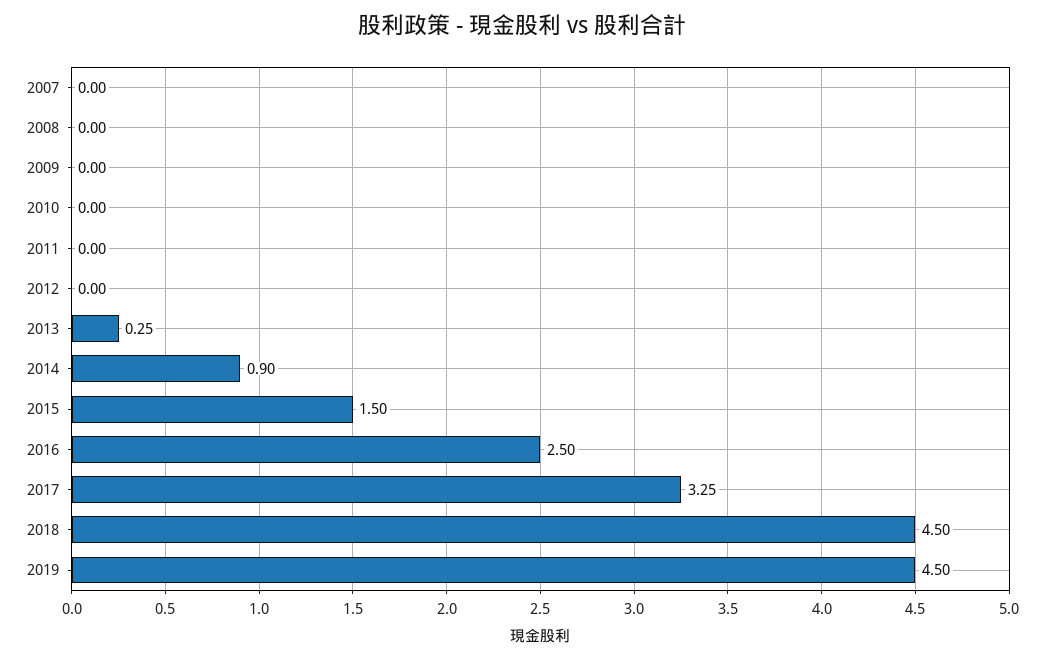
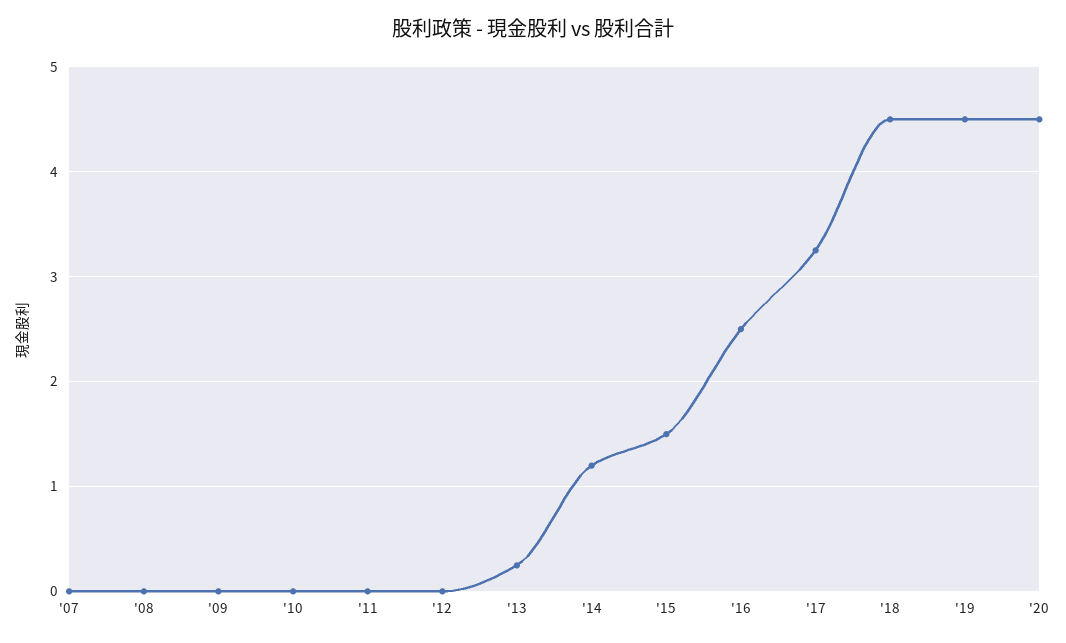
2014: 0.9 -> 1.2
'20: none -> 4.5

